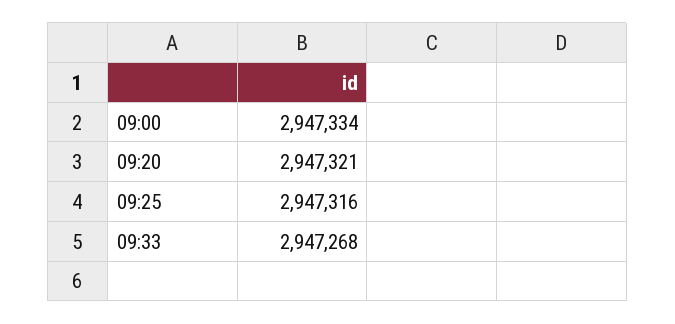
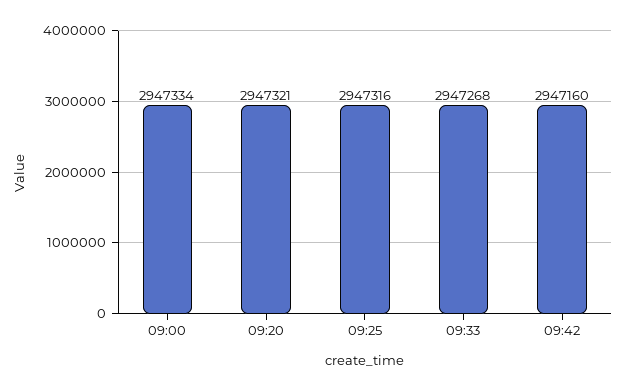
09:42: none -> 2947160

